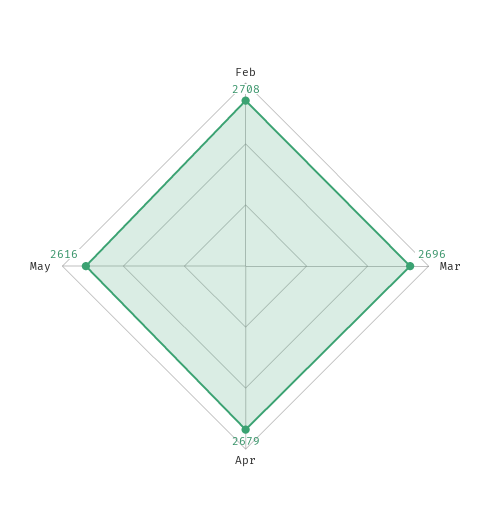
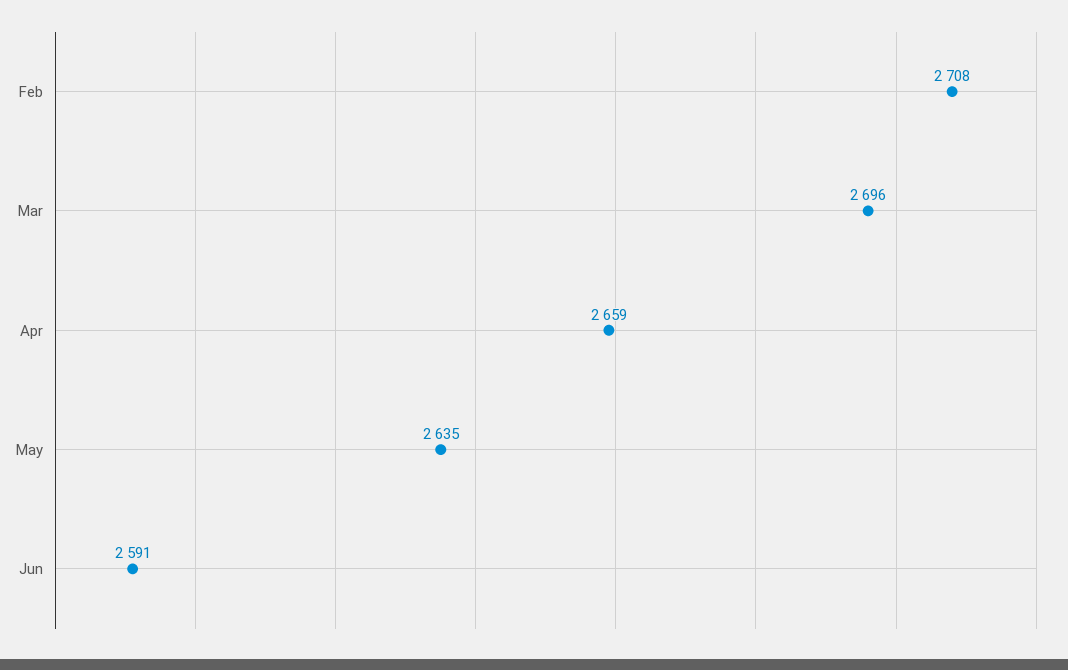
Apr: 2679 -> 2659
May: 2616 -> 2635
Jun: none -> 2591

